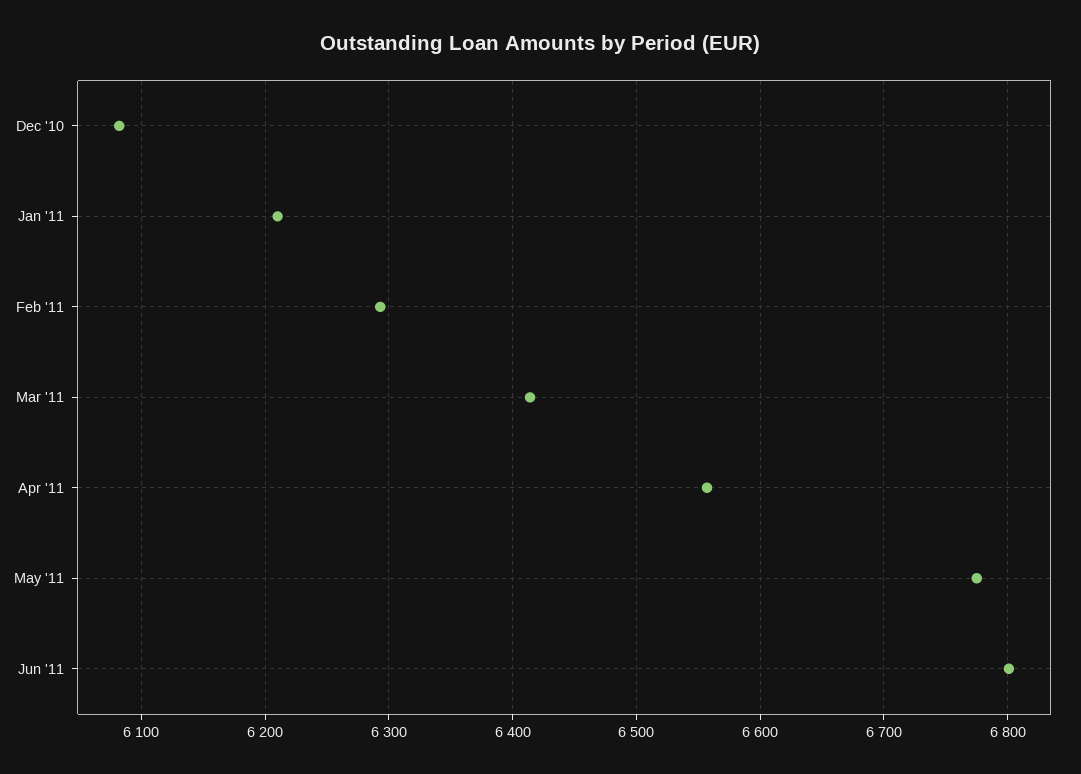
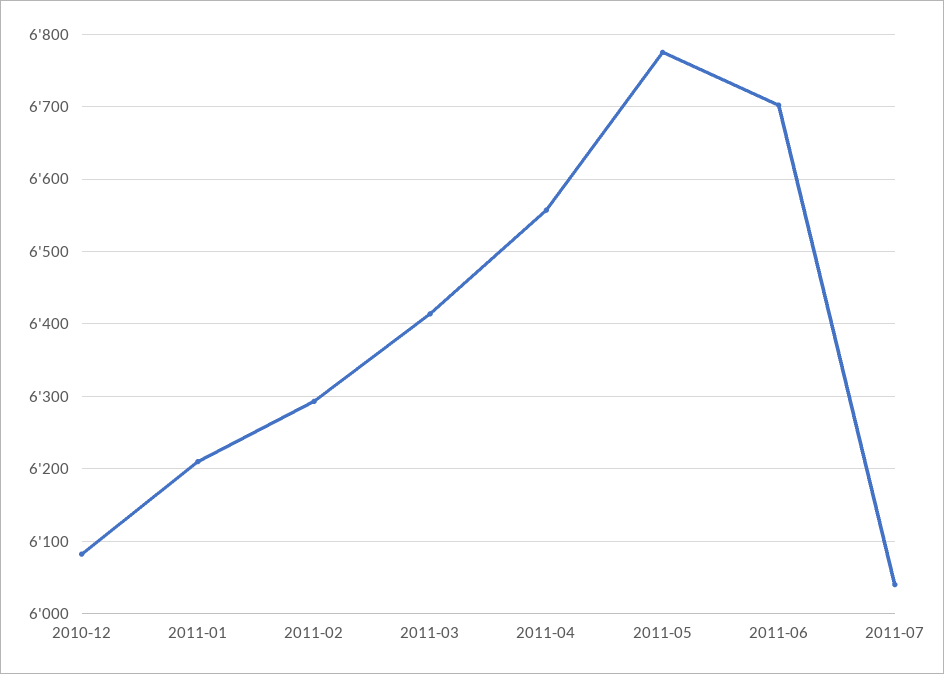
Jun '11: 6800 -> 6700
2011-07: none -> 6040

